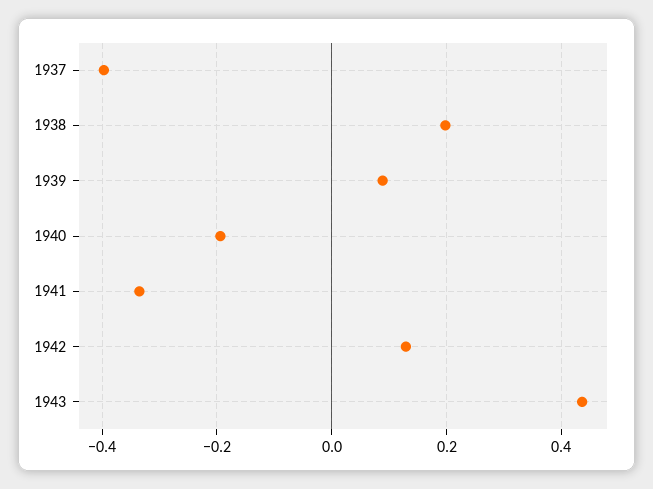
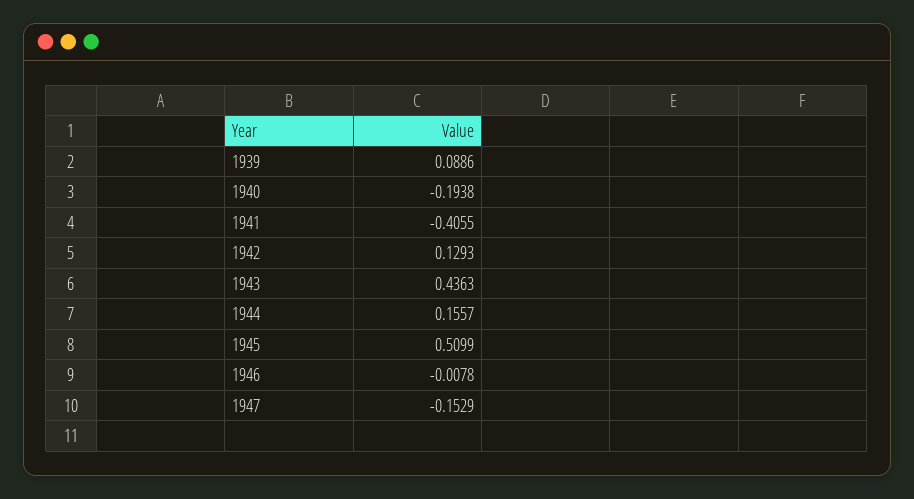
1937: -0.4 -> none
1938: 0.2 -> none
1941: -0.34 -> -0.4055
1944: none -> 0.1557
1945: none -> 0.5099
1946: none -> -0.0078
1947: none -> -0.1529

